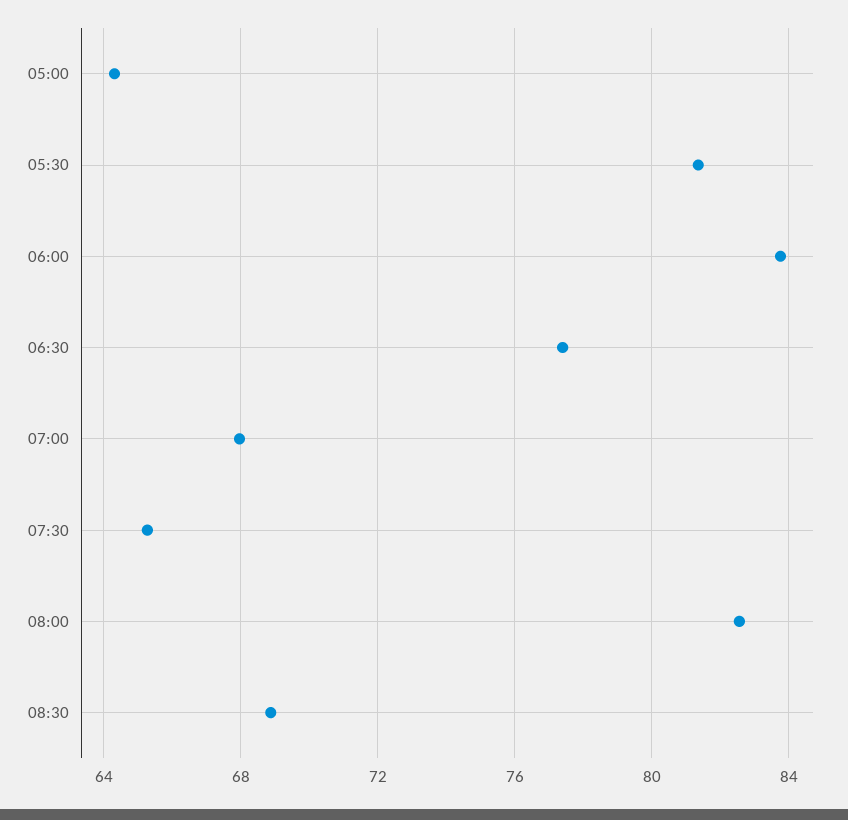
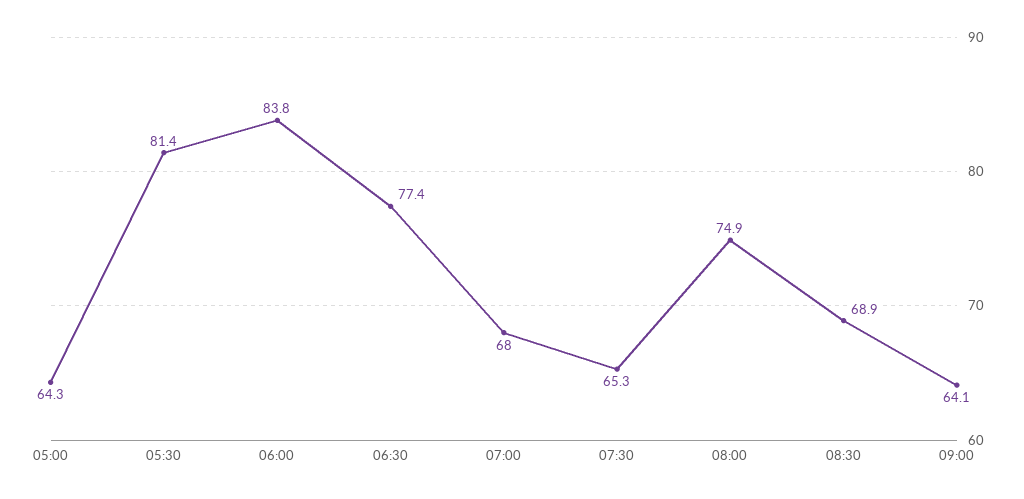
08:00: 82.5 -> 74.9
09:00: none -> 64.1

